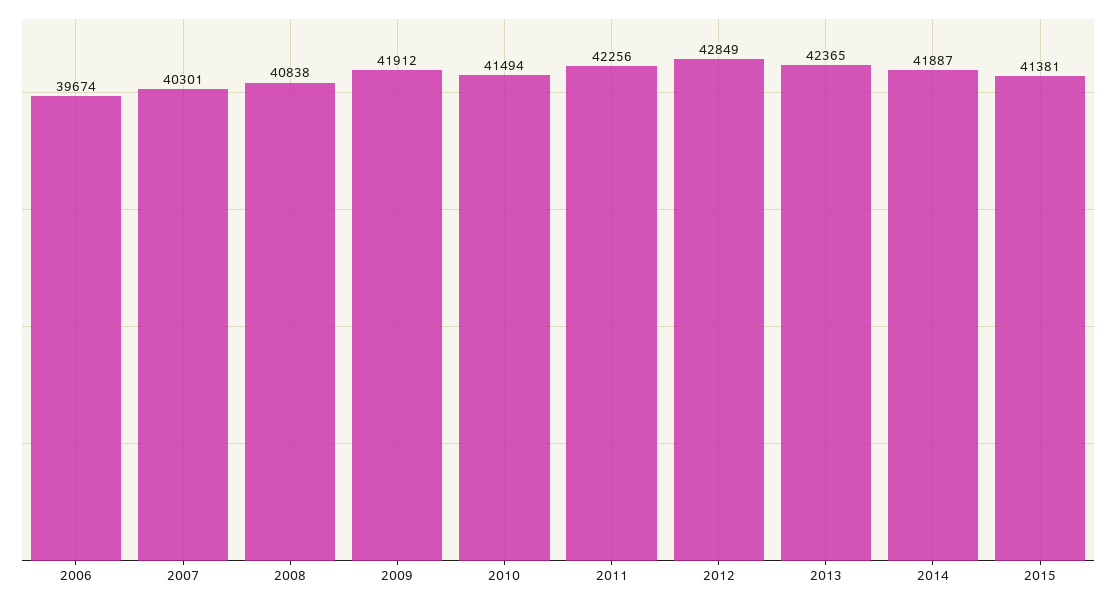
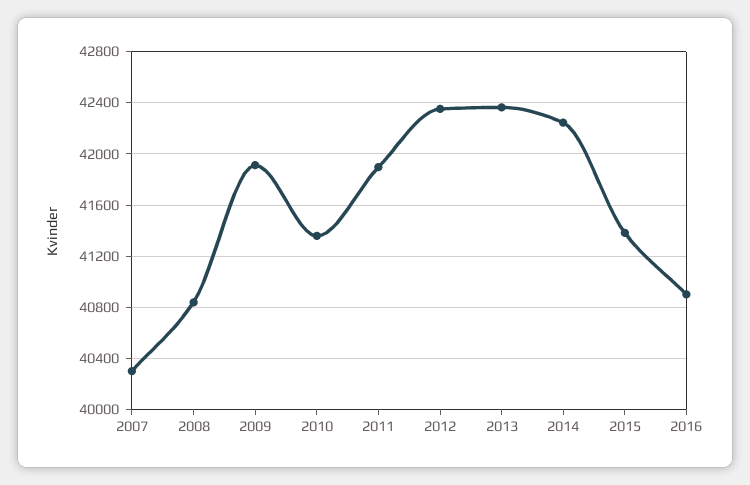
2006: 39674 -> none
2010: 41494 -> 41350
2011: 42256 -> 41900
2012: 42849 -> 42350
2014: 41887 -> 42250
2016: none -> 40900

